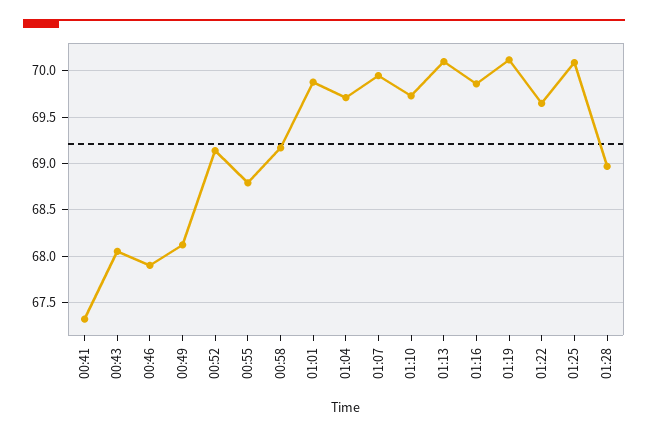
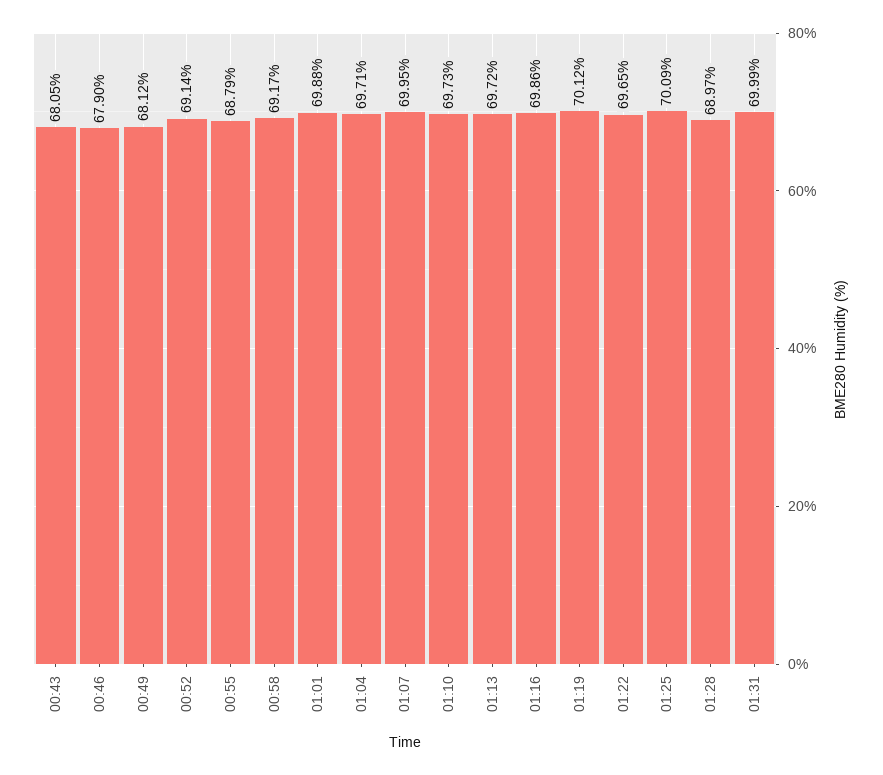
00:41: 67.3 -> none
01:13: 70.1 -> 69.72
01:31: none -> 69.99

